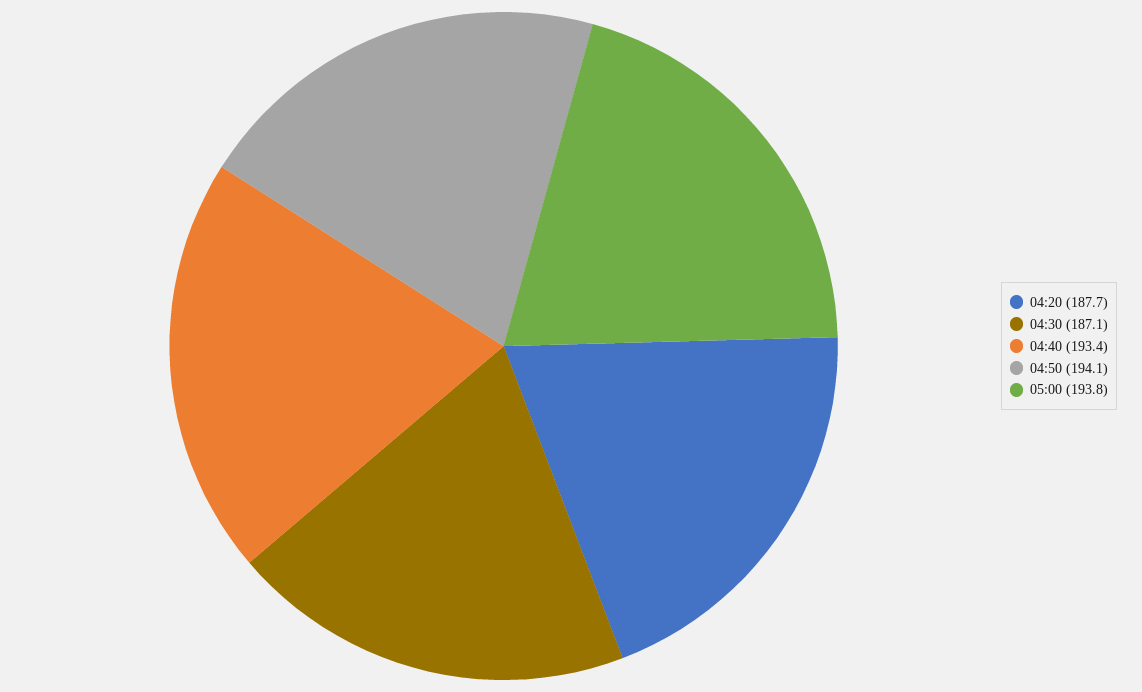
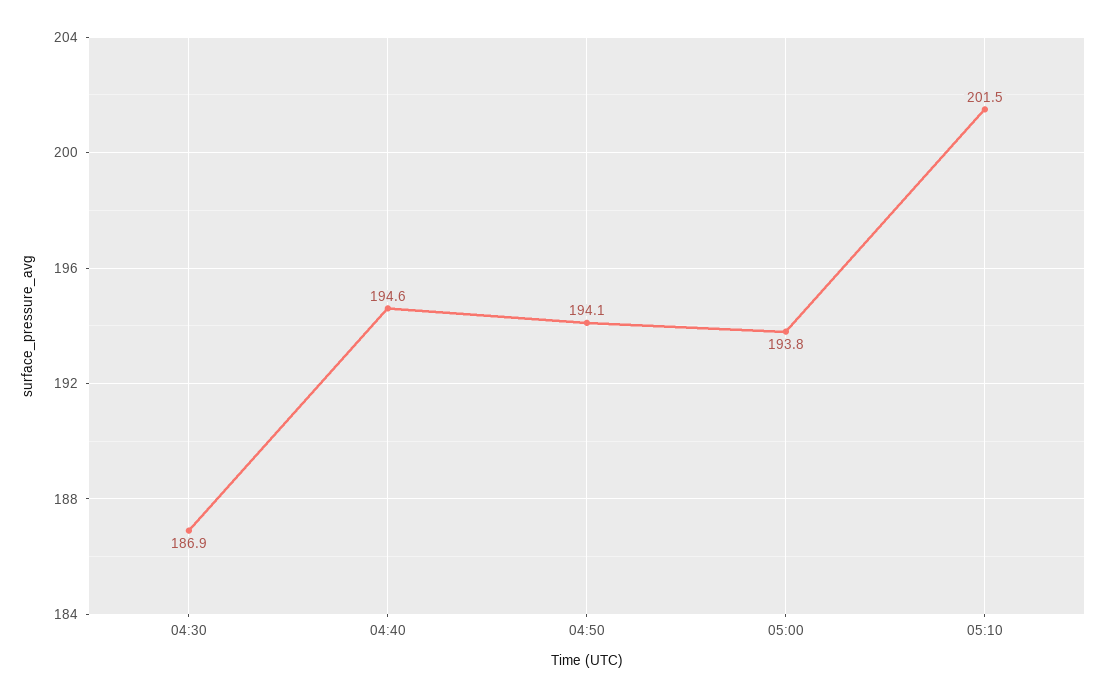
04:20: 187.7 -> none
04:30: 187.1 -> 186.9
04:40: 193.4 -> 194.6
05:10: none -> 201.5

